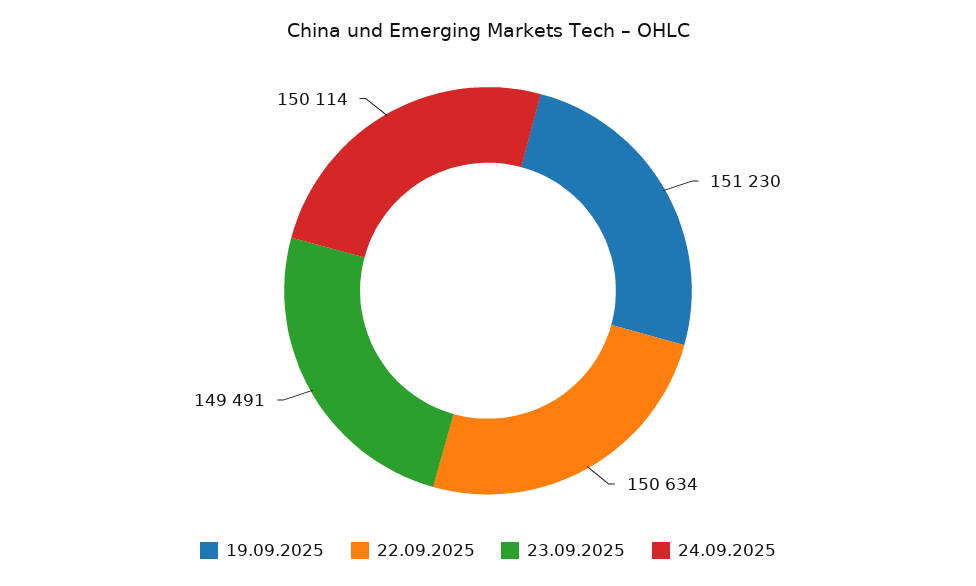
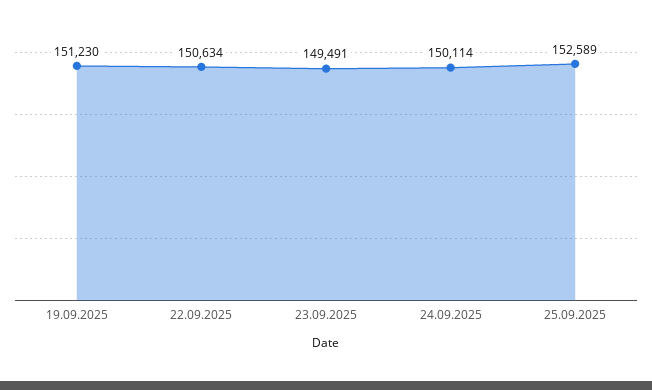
25.09.2025: none -> 152589

